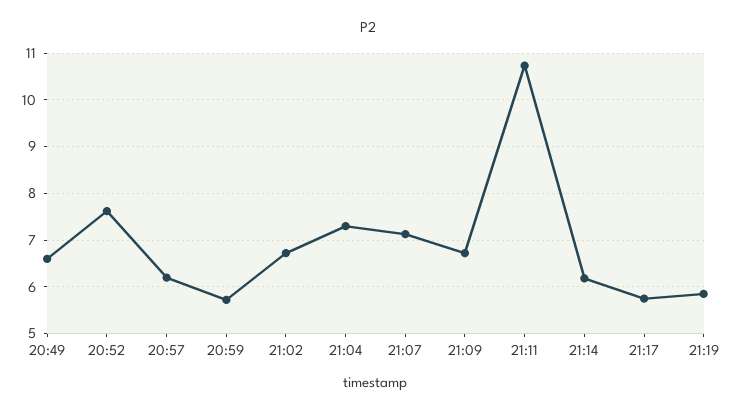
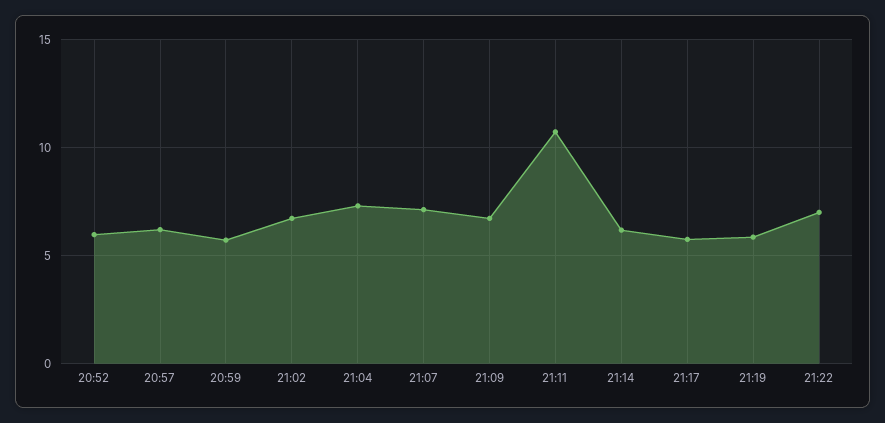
20:49: 6.6 -> none
20:52: 7.6 -> 6
21:22: none -> 7

